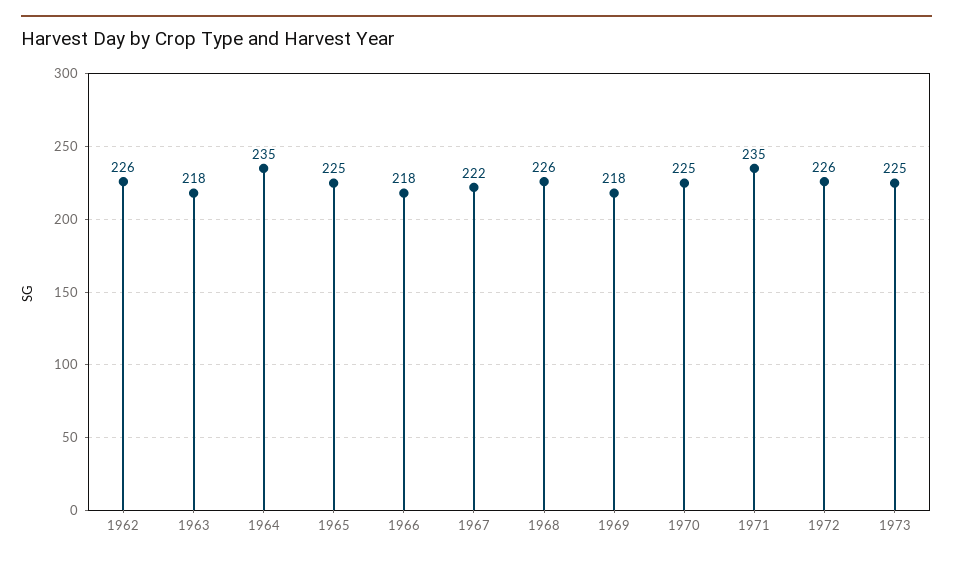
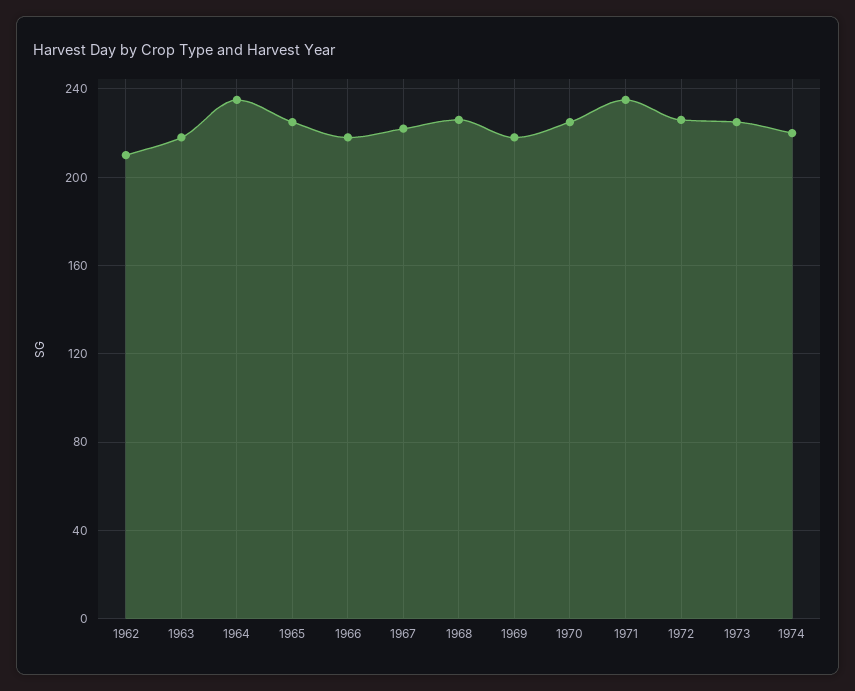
1962: 226 -> 210
1974: none -> 220

